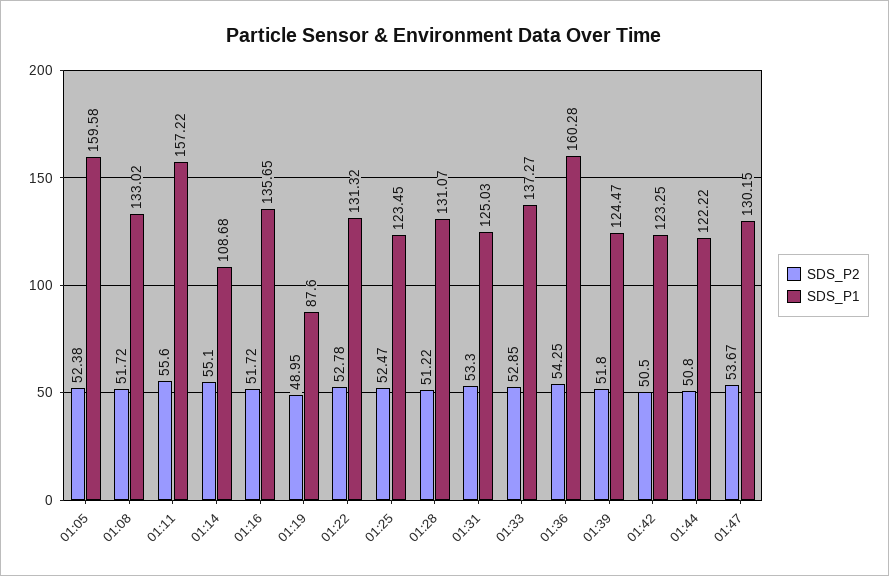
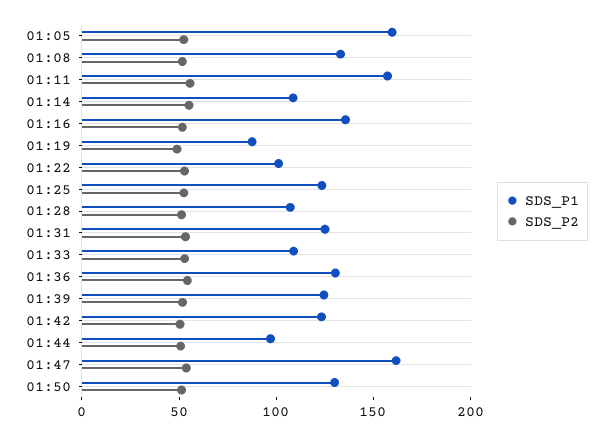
SDS_P1, 01:22: 131.32 -> 100
SDS_P1, 01:28: 131.07 -> 110
SDS_P1, 01:33: 137.27 -> 110
SDS_P1, 01:36: 160.28 -> 130
SDS_P1, 01:44: 122.22 -> 100
SDS_P1, 01:47: 130.15 -> 160
SDS_P1, 01:50: none -> 130
SDS_P2, 01:50: none -> 50

